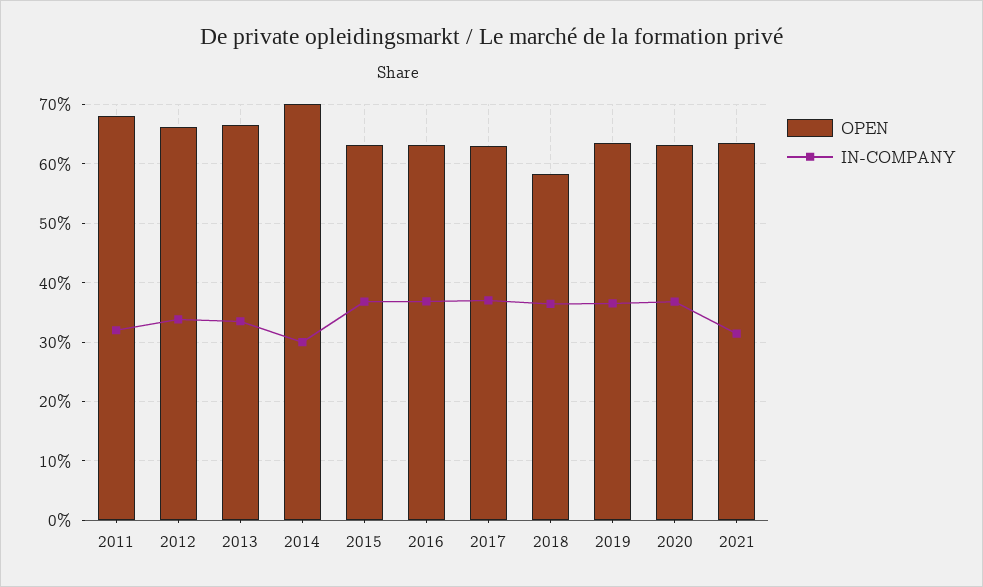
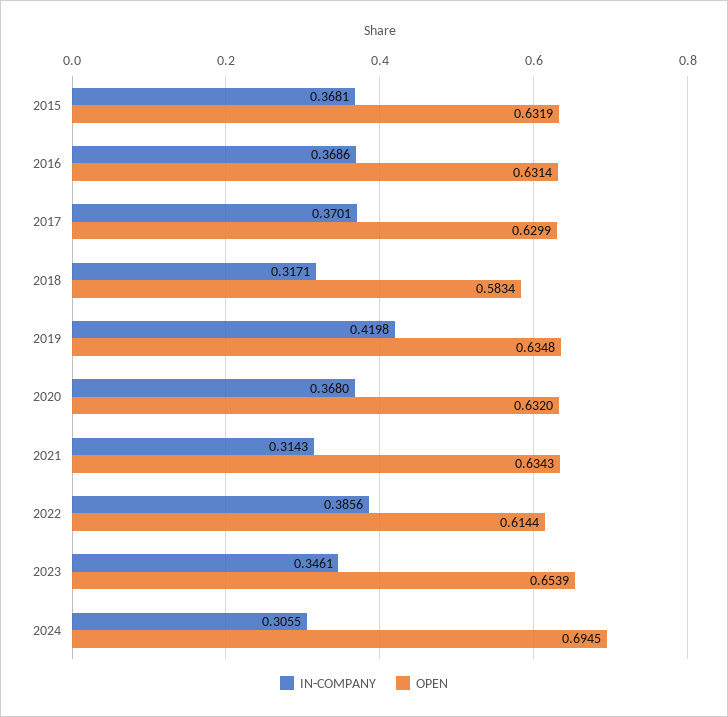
OPEN, 2011: 0.68 -> none
IN-COMPANY, 2011: 0.32 -> none
OPEN, 2012: 0.66 -> none
IN-COMPANY, 2012: 0.34 -> none
OPEN, 2013: 0.66 -> none
IN-COMPANY, 2013: 0.34 -> none
OPEN, 2014: 0.7 -> none
IN-COMPANY, 2014: 0.3 -> none
IN-COMPANY, 2018: 0.36 -> 0.3171
IN-COMPANY, 2019: 0.36 -> 0.4198
IN-COMPANY, 2022: none -> 0.3856
OPEN, 2022: none -> 0.6144
IN-COMPANY, 2023: none -> 0.3461
OPEN, 2023: none -> 0.6539
IN-COMPANY, 2024: none -> 0.3055
OPEN, 2024: none -> 0.6945

